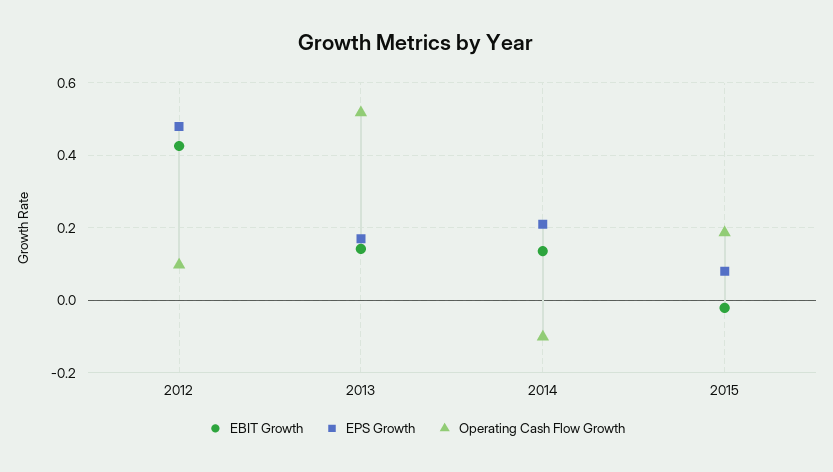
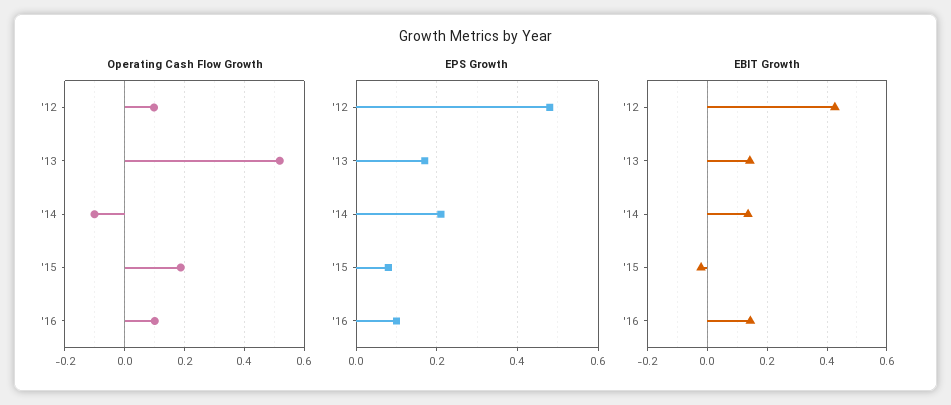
Operating Cash Flow Growth, '16: none -> 0.1
EPS Growth, '16: none -> 0.1
EBIT Growth, '16: none -> 0.15

